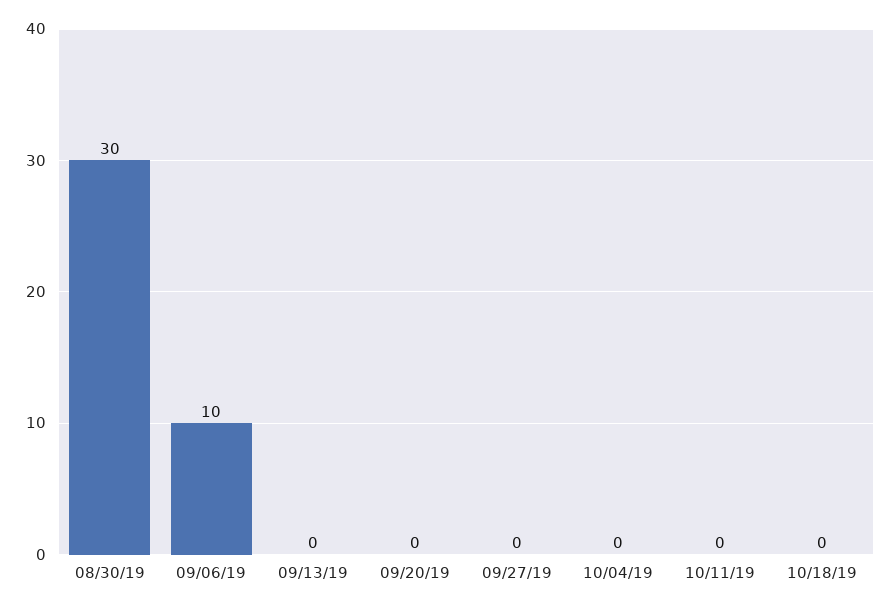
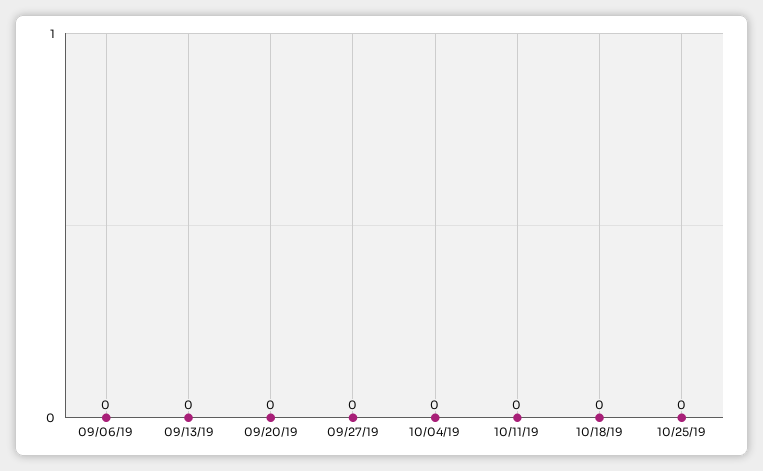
08/30/19: 30 -> none
09/06/19: 10 -> 0
10/25/19: none -> 0

